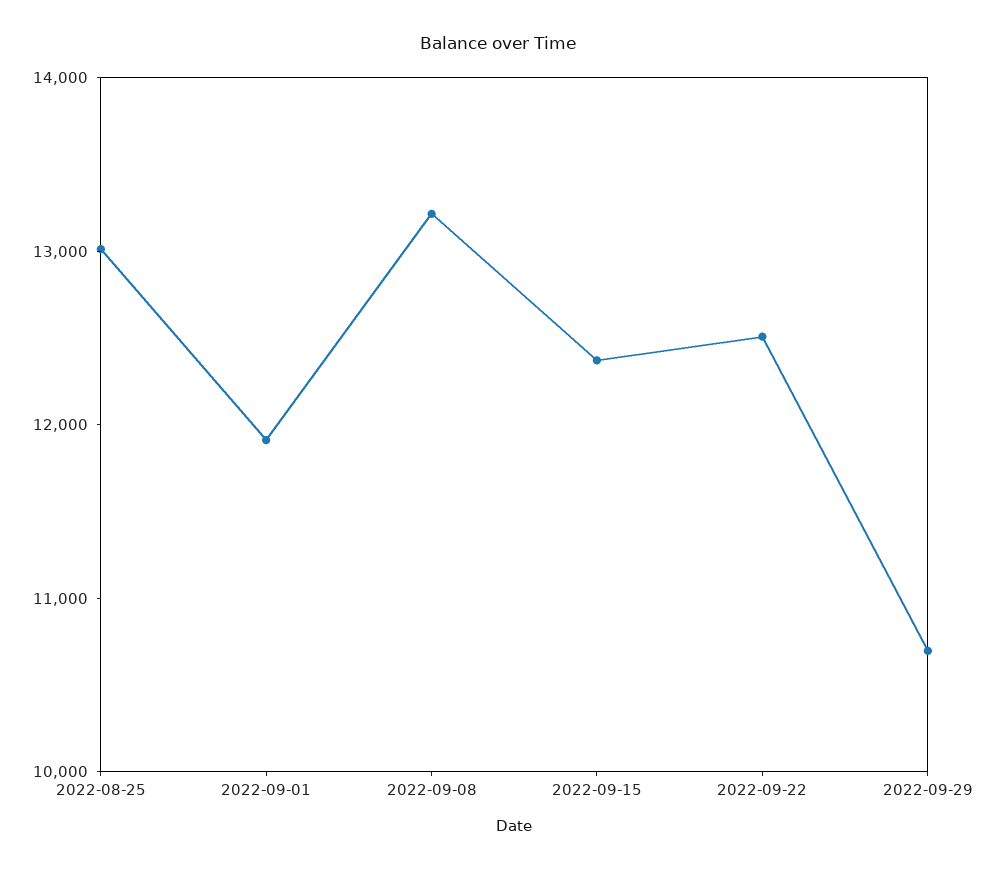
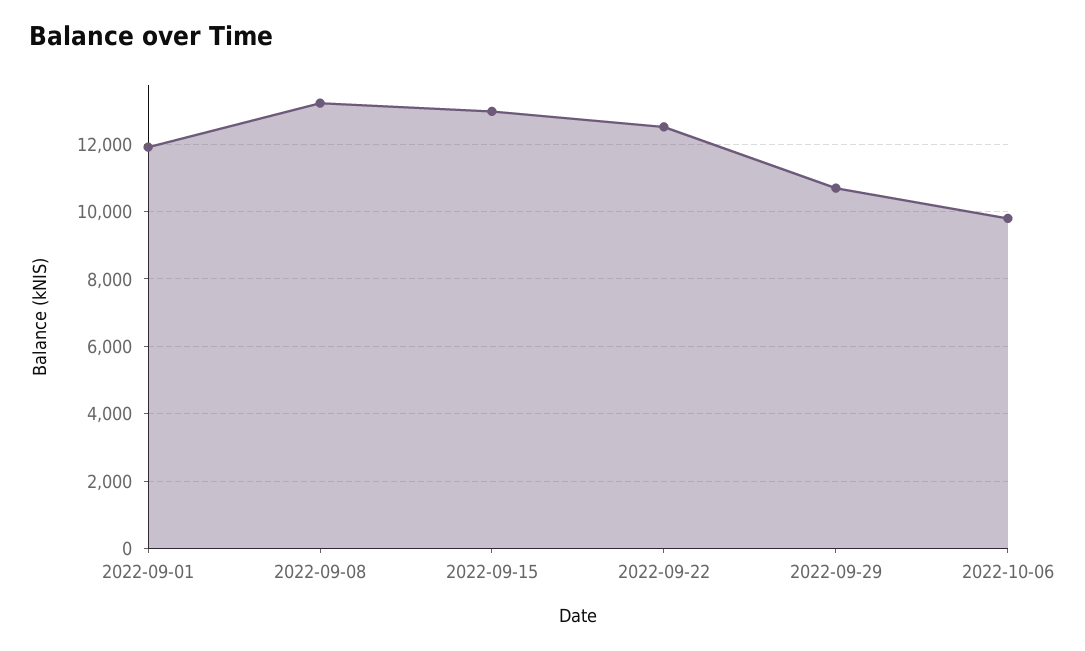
2022-08-25: 13000 -> none
2022-09-15: 12400 -> 13000
2022-10-06: none -> 9800

